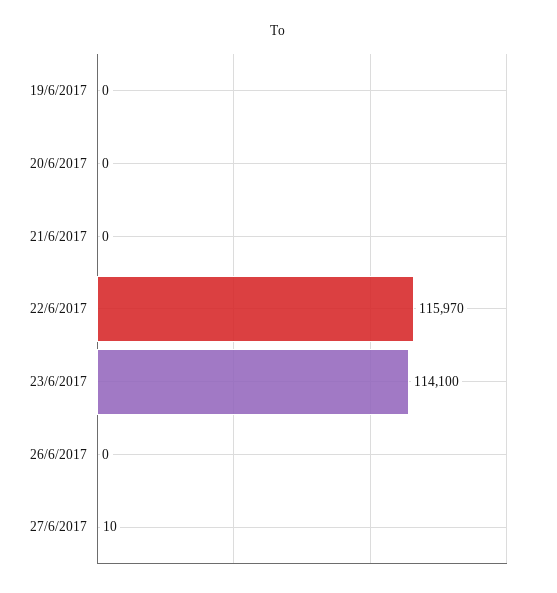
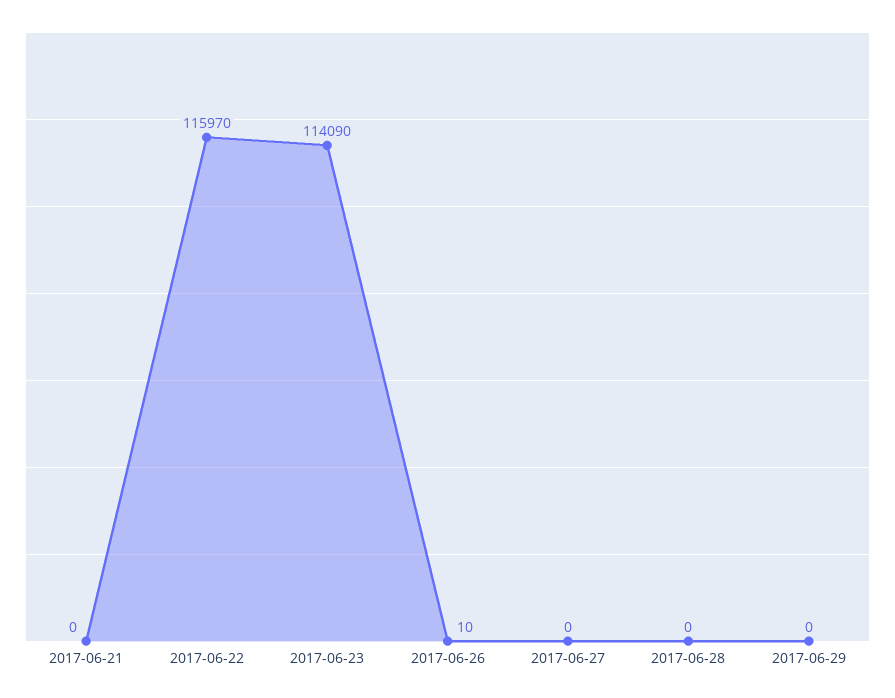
19/6/2017: 0 -> none
20/6/2017: 0 -> none
23/6/2017: 114100 -> 114090
26/6/2017: 0 -> 10
27/6/2017: 10 -> 0
2017-06-28: none -> 0
2017-06-29: none -> 0

